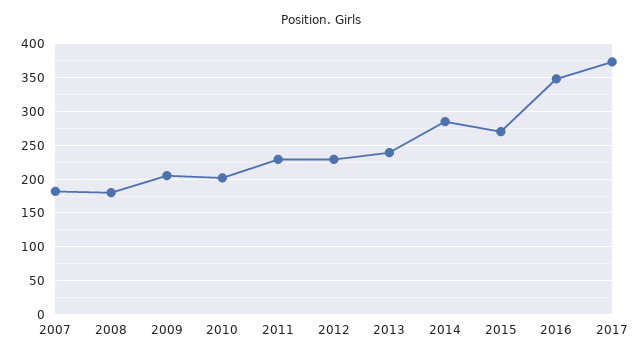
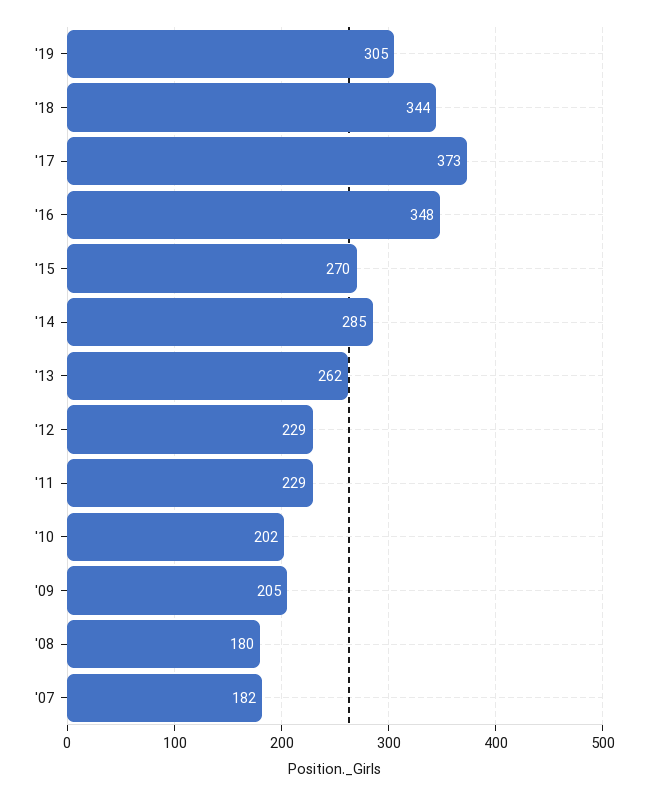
2013: 240 -> 262
'19: none -> 305
'18: none -> 344

